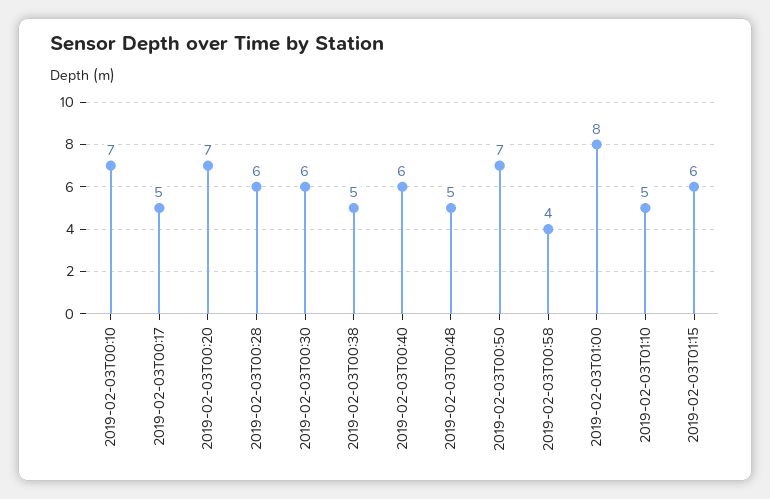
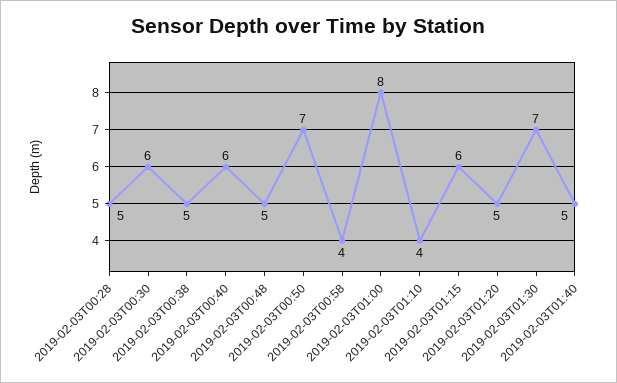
2019-02-03T00:10: 7 -> none
2019-02-03T00:17: 5 -> none
2019-02-03T00:20: 7 -> none
2019-02-03T00:28: 6 -> 5
2019-02-03T01:10: 5 -> 4
2019-02-03T01:20: none -> 5
2019-02-03T01:30: none -> 7
2019-02-03T01:40: none -> 5

